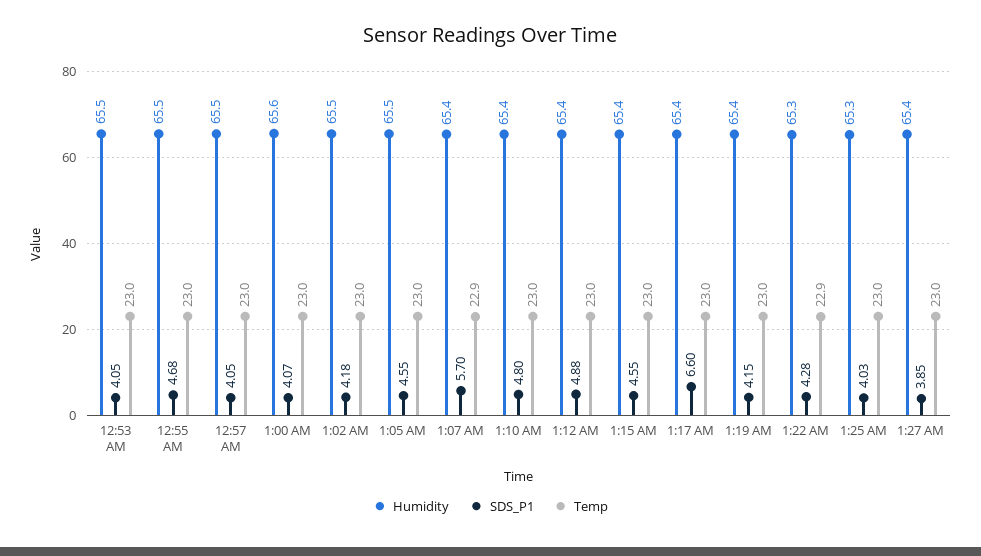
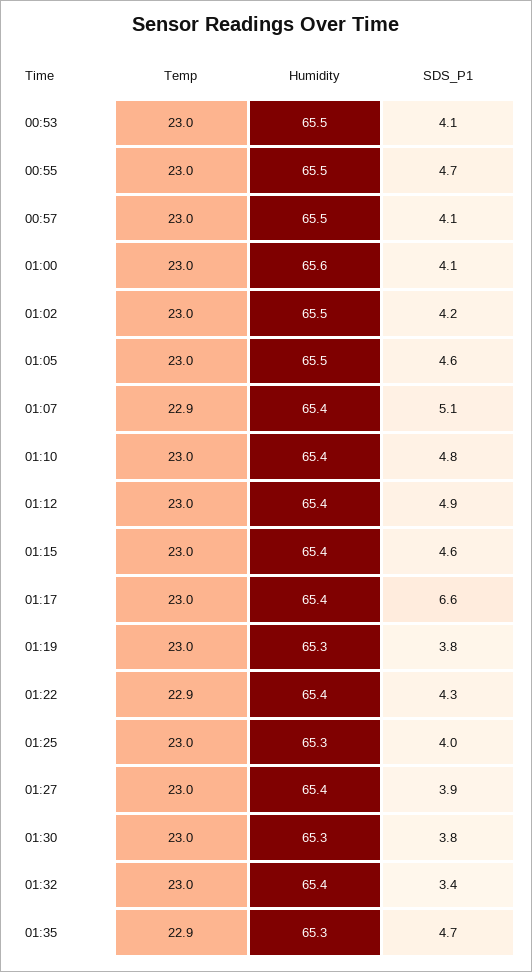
SDS_P1, 1:07 AM: 5.7 -> 5.1
Humidity, 1:19 AM: 65.4 -> 65.3
SDS_P1, 1:19 AM: 4.15 -> 3.8
Humidity, 1:22 AM: 65.3 -> 65.4
Temp, 01:30: none -> 23
Humidity, 01:30: none -> 65.3
SDS_P1, 01:30: none -> 3.8
Temp, 01:32: none -> 23
Humidity, 01:32: none -> 65.4
SDS_P1, 01:32: none -> 3.4
Temp, 01:35: none -> 22.9
Humidity, 01:35: none -> 65.3
SDS_P1, 01:35: none -> 4.7

